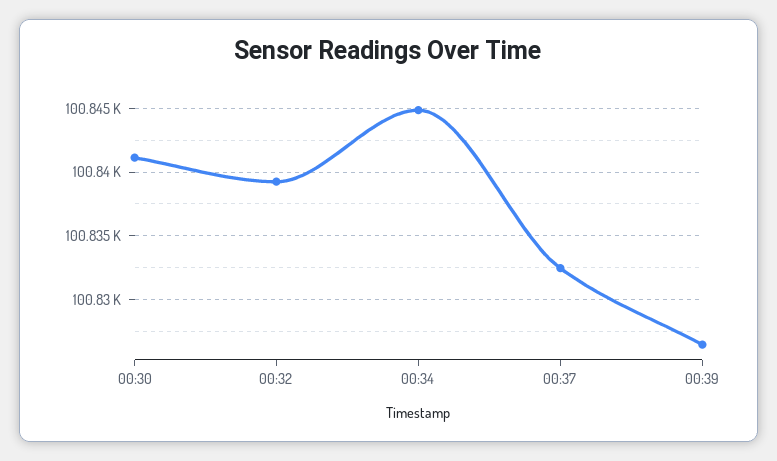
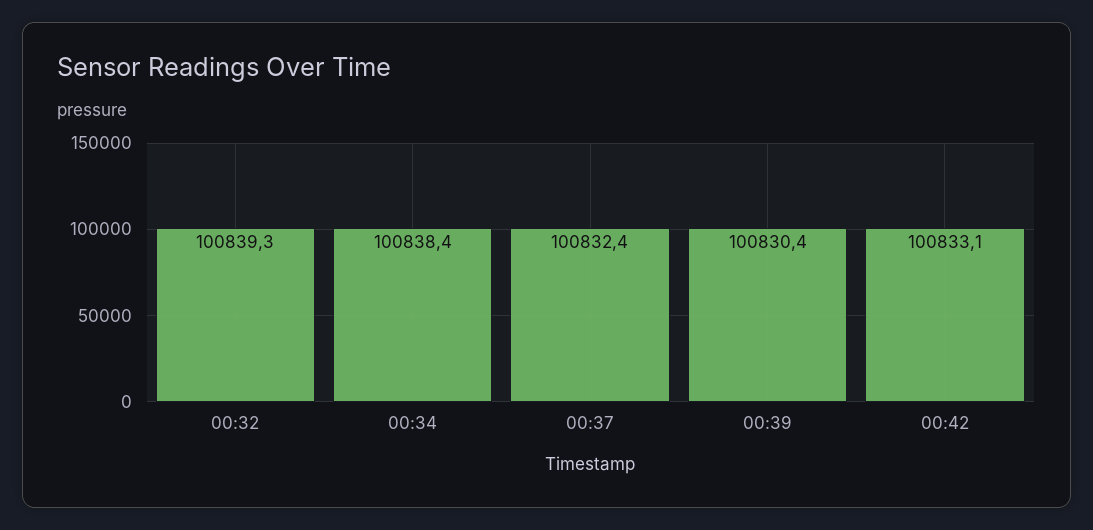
00:30: 100841 -> none
00:34: 100845 -> 100838.4
00:39: 100826.5 -> 100830.4
00:42: none -> 100833.1

